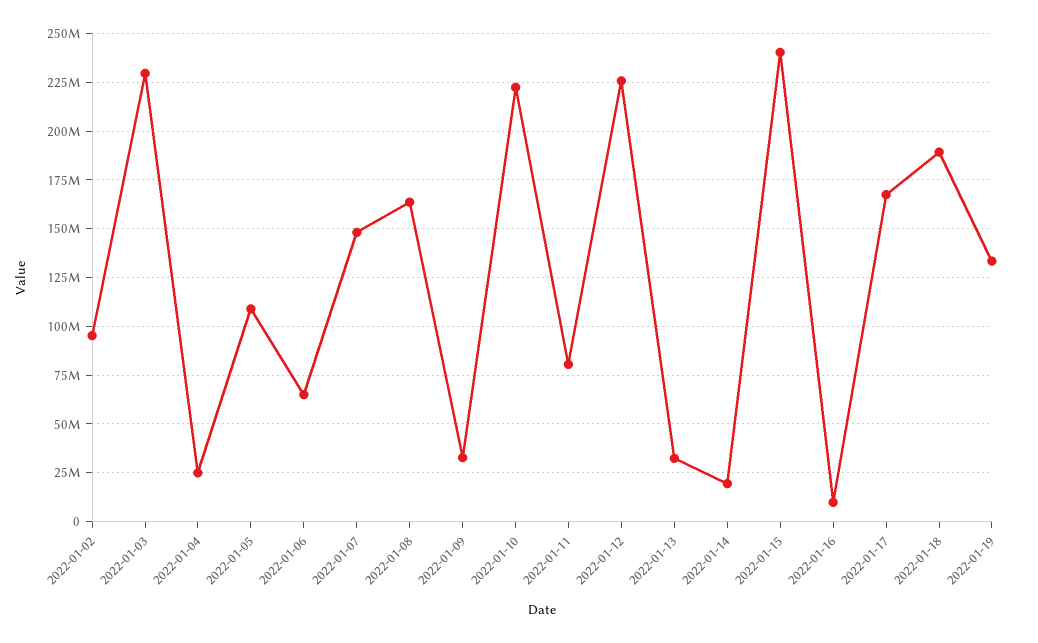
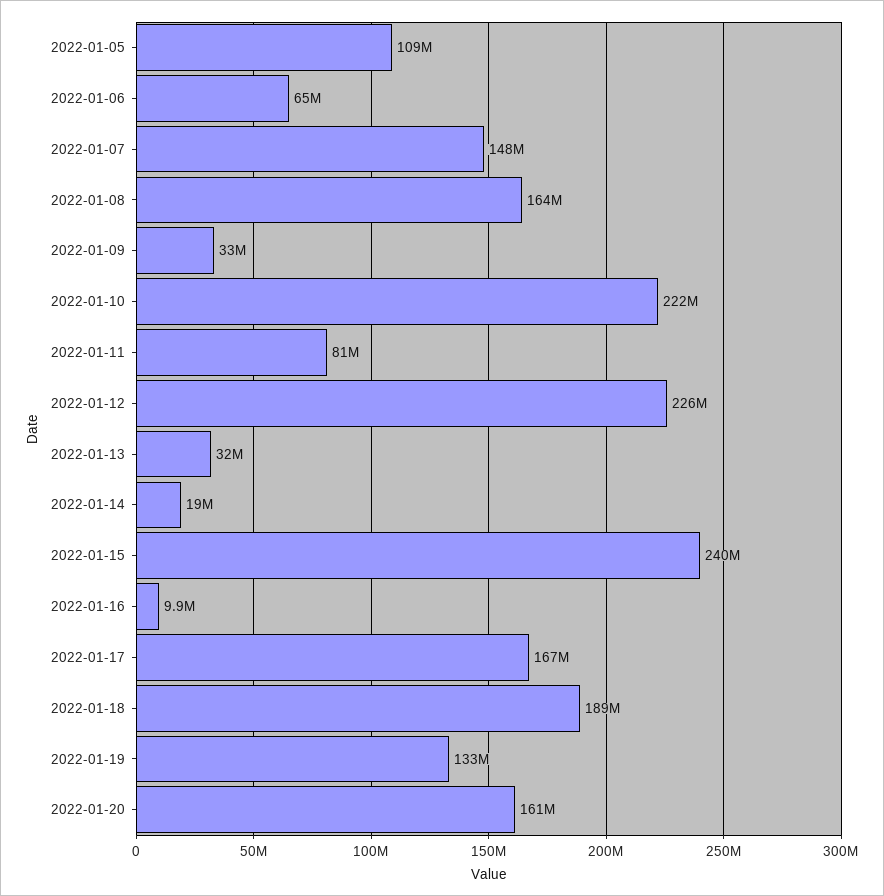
2022-01-02: 95000000 -> none
2022-01-03: 230000000 -> none
2022-01-04: 25000000 -> none
2022-01-20: none -> 161000000

